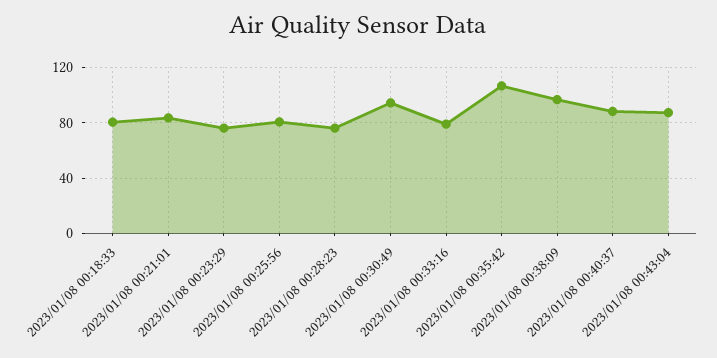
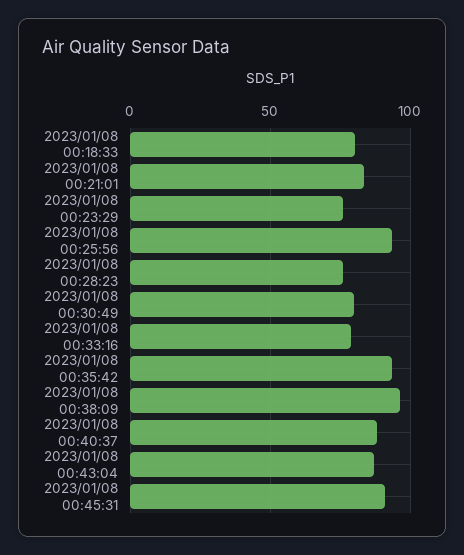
2023/01/08 00:25:56: 80 -> 95
2023/01/08 00:30:49: 95 -> 80
2023/01/08 00:35:42: 105 -> 95
2023/01/08 00:45:31: none -> 90

